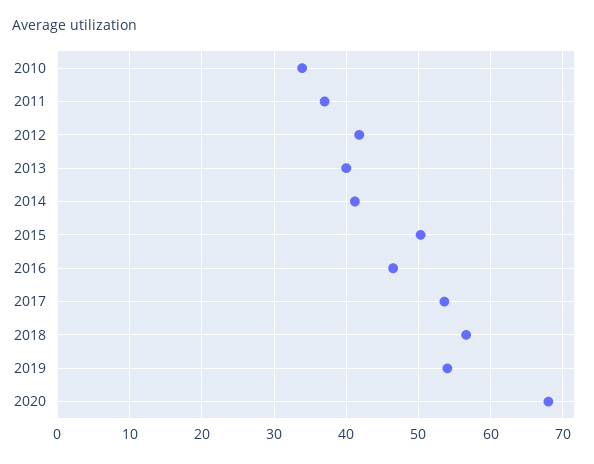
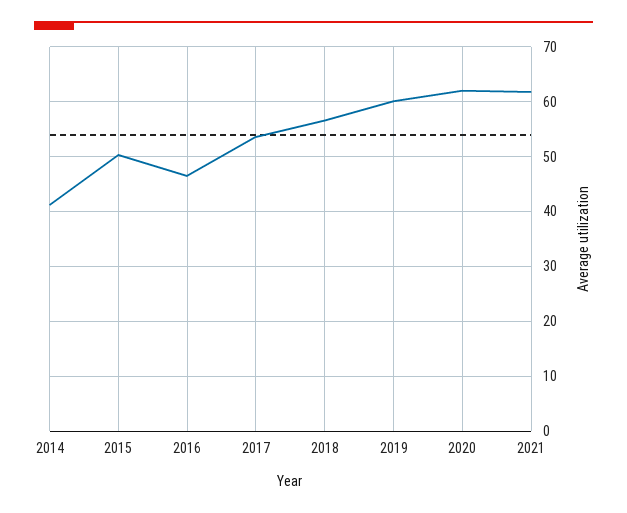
2010: 34 -> none
2011: 37 -> none
2012: 42 -> none
2013: 40 -> none
2019: 54 -> 60
2020: 68 -> 62
2021: none -> 62

